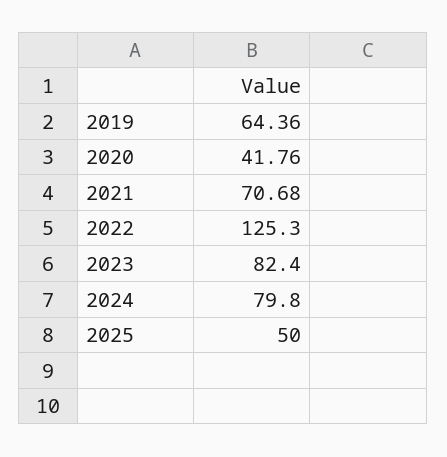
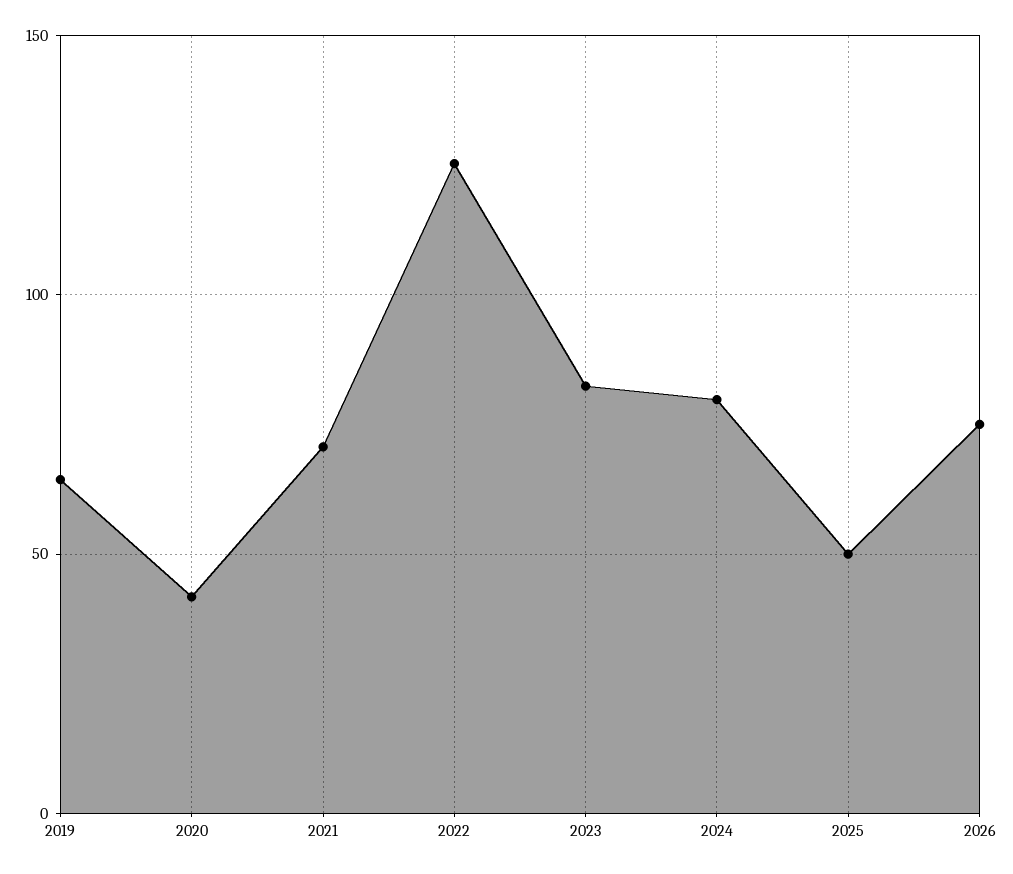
2026: none -> 75

